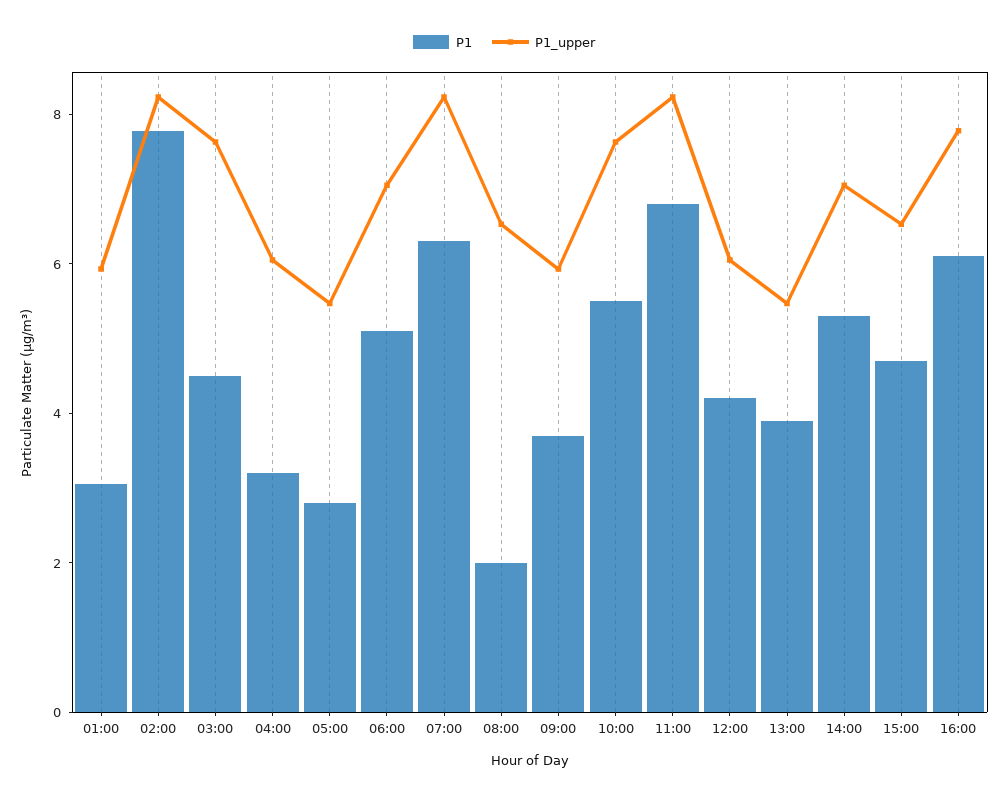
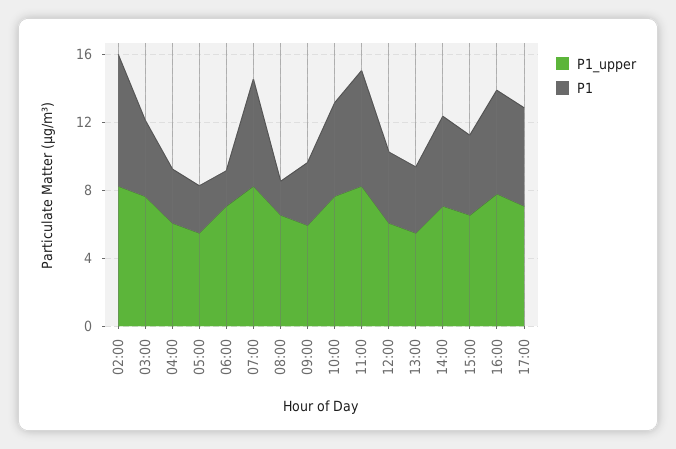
P1, 01:00: 3 -> none
P1_upper, 01:00: 6 -> none
P1, 06:00: 5 -> 2
P1_upper, 17:00: none -> 7
P1, 17:00: none -> 6

